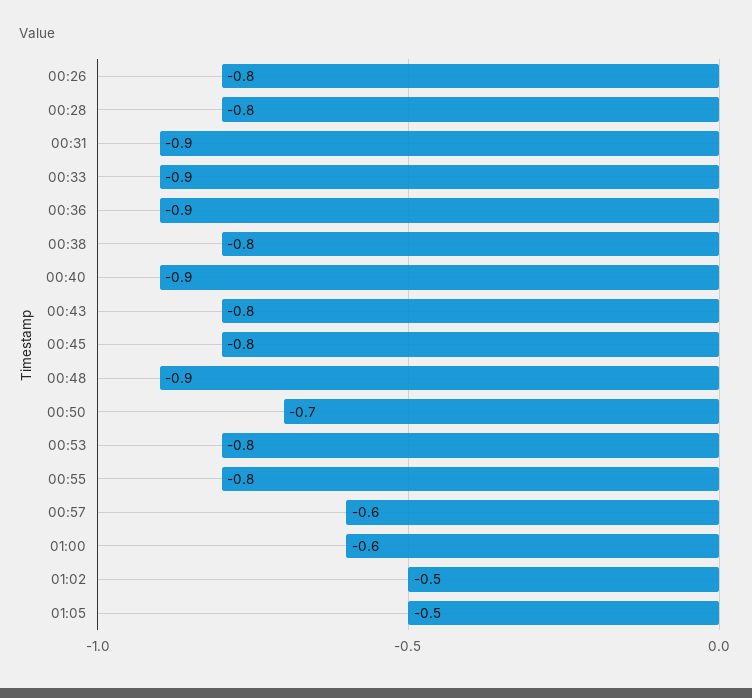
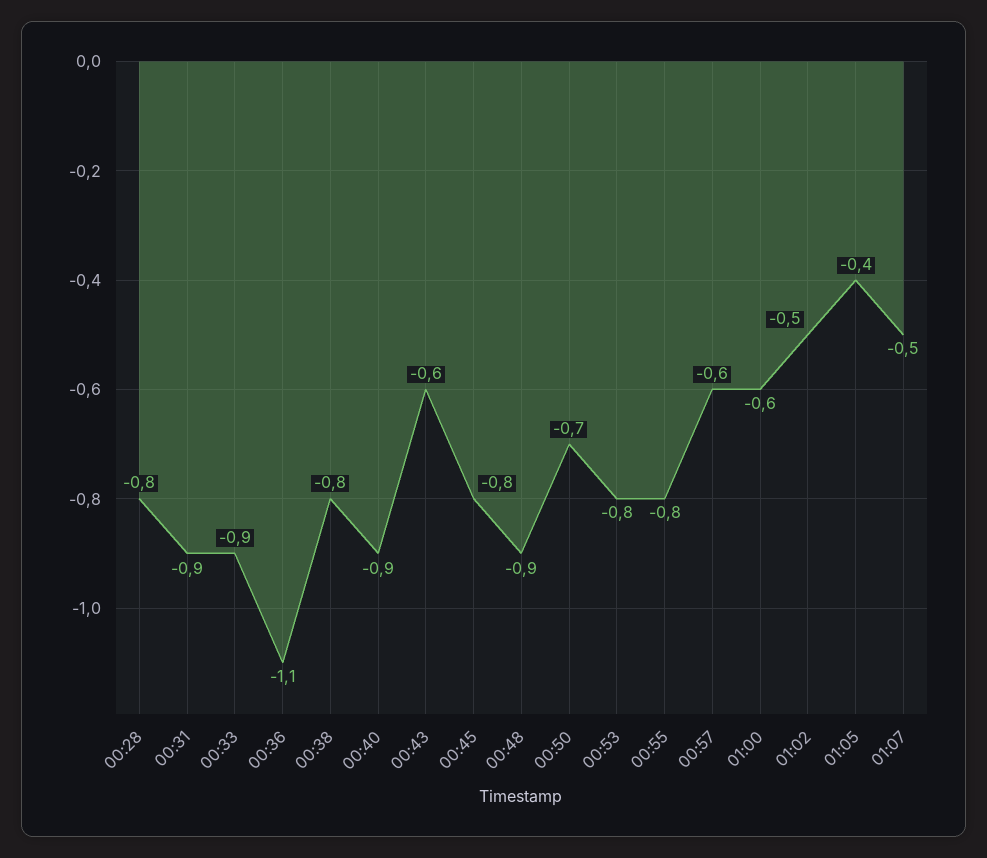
00:26: -0.8 -> none
00:36: -0.9 -> -1.1
00:43: -0.8 -> -0.6
01:05: -0.5 -> -0.4
01:07: none -> -0.5

